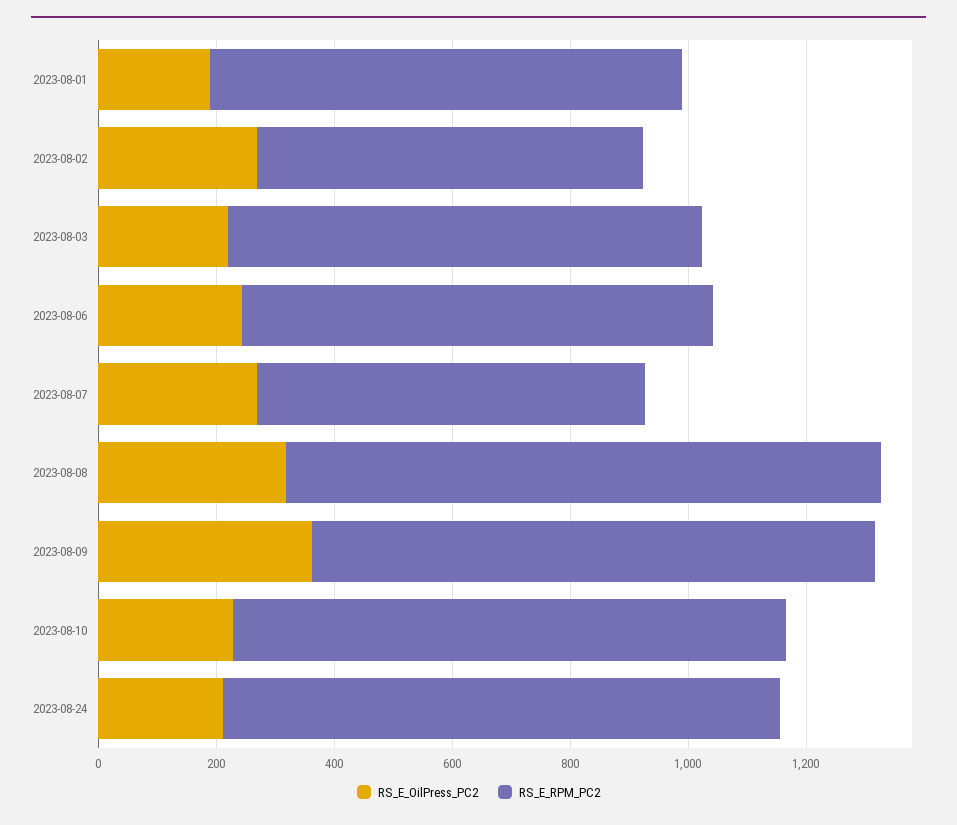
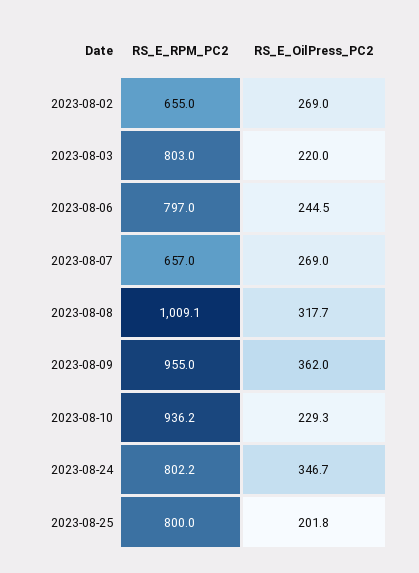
RS_E_OilPress_PC2, 2023-08-01: 200 -> none
RS_E_RPM_PC2, 2023-08-01: 800 -> none
RS_E_OilPress_PC2, 2023-08-24: 200 -> 346.7
RS_E_RPM_PC2, 2023-08-24: 950 -> 802.2
RS_E_RPM_PC2, 2023-08-25: none -> 800
RS_E_OilPress_PC2, 2023-08-25: none -> 201.8

